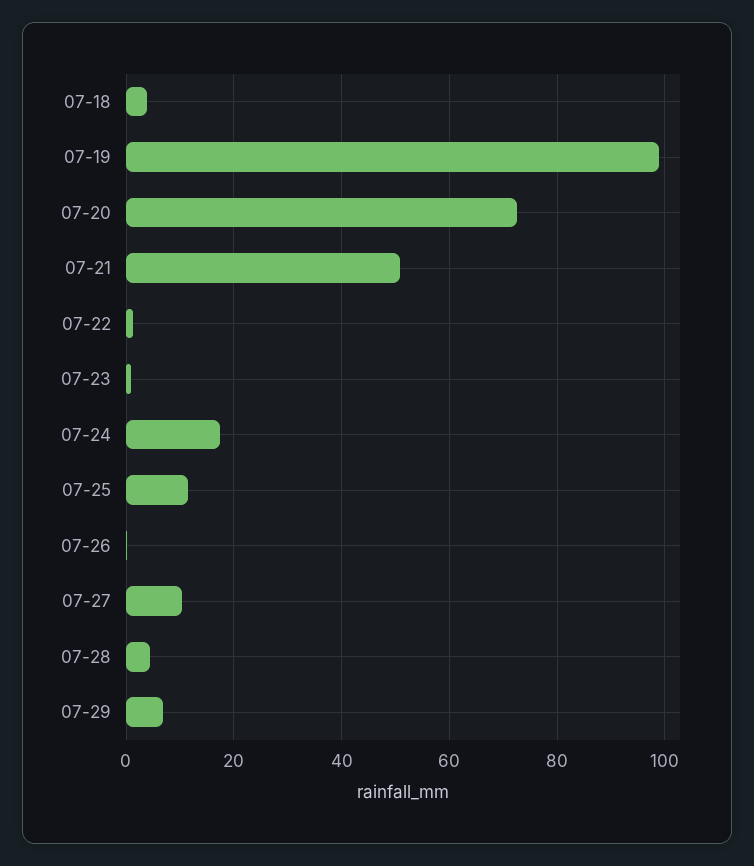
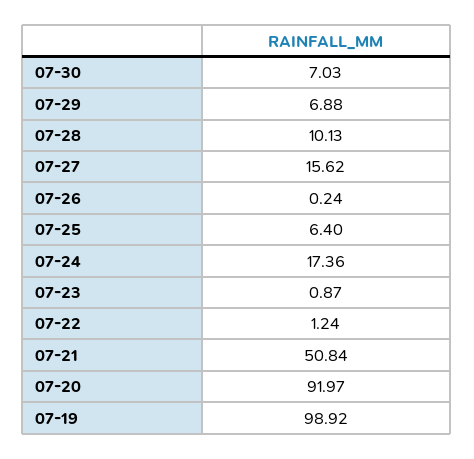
07-18: 4 -> none
07-20: 72 -> 91.97
07-25: 12 -> 6.4
07-27: 10 -> 15.62
07-28: 4 -> 10.13
07-30: none -> 7.03

